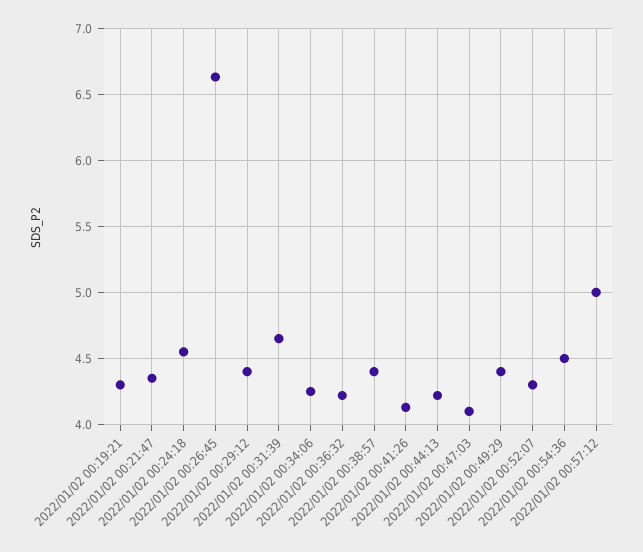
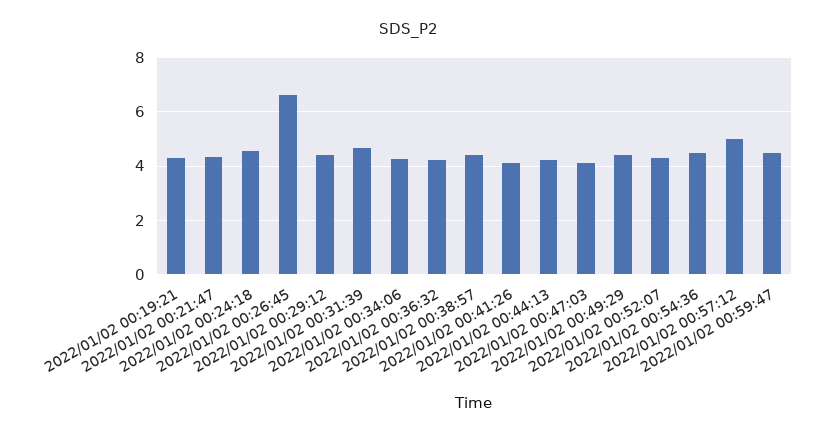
2022/01/02 00:59:47: none -> 4.5

